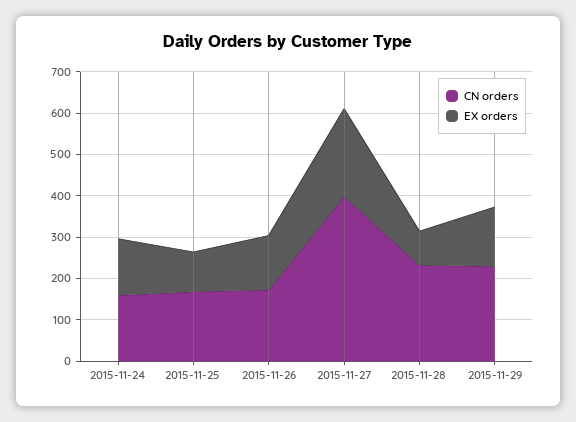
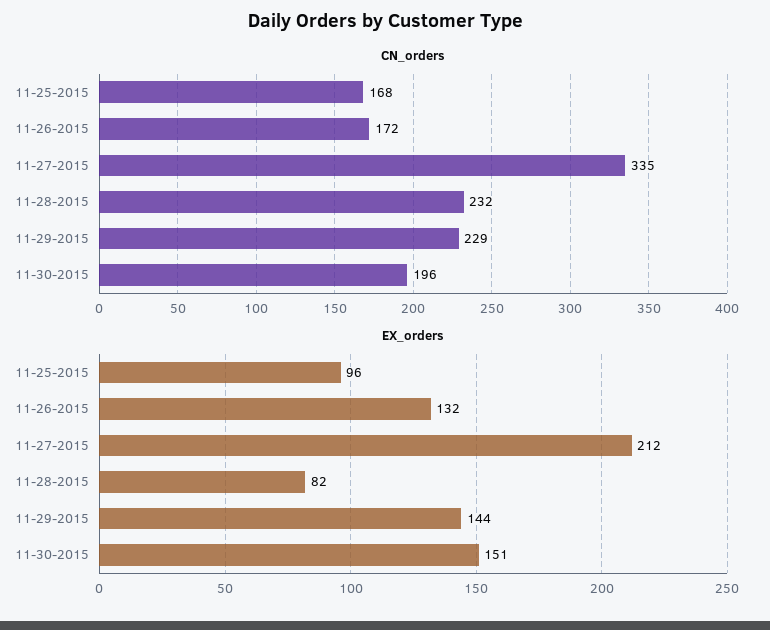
CN orders, 2015-11-24: 160 -> none
EX orders, 2015-11-24: 140 -> none
CN orders, 2015-11-27: 400 -> 335
CN orders, 11-30-2015: none -> 196
EX orders, 11-30-2015: none -> 151

